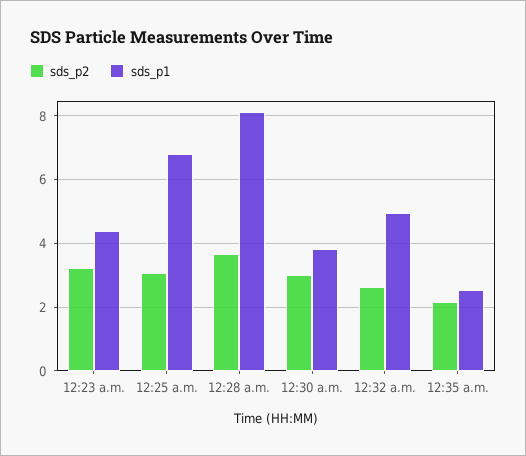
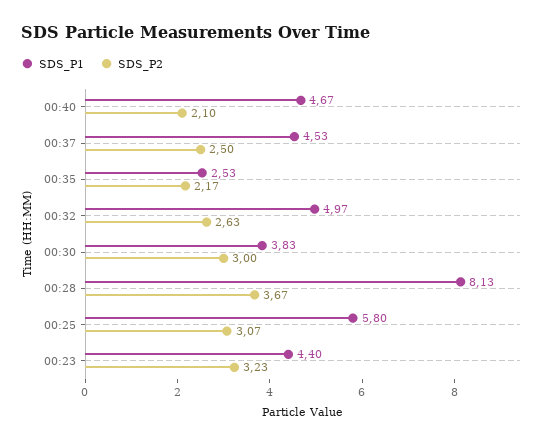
sds_p1, 12:25 a.m.: 6.8 -> 5.8
sds_p1, 00:40: none -> 4.67
sds_p2, 00:40: none -> 2.1
sds_p1, 00:37: none -> 4.53
sds_p2, 00:37: none -> 2.5

